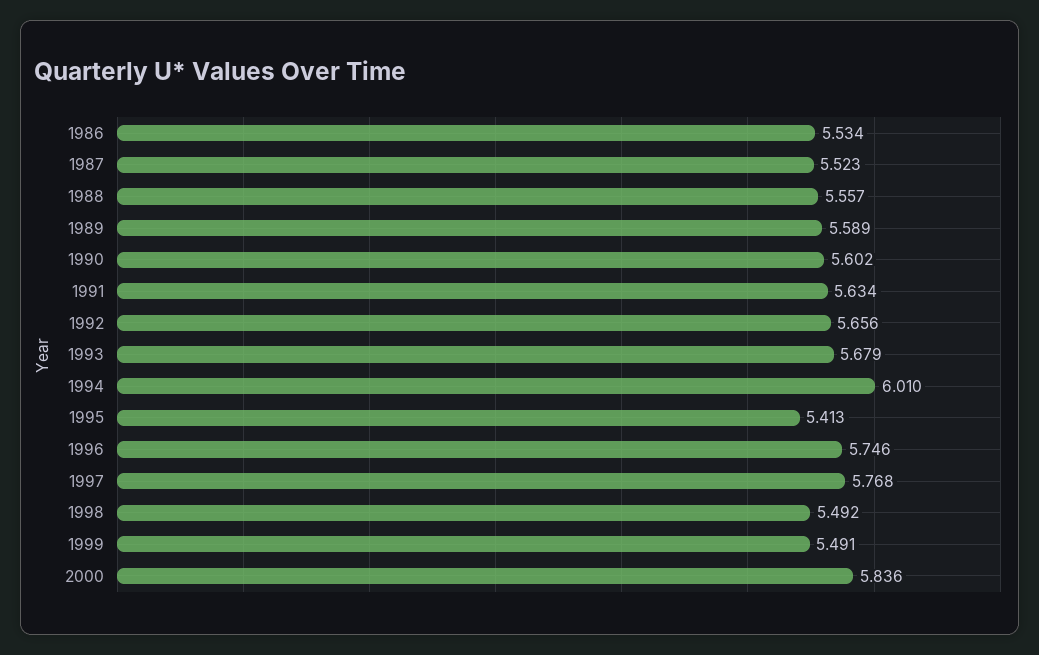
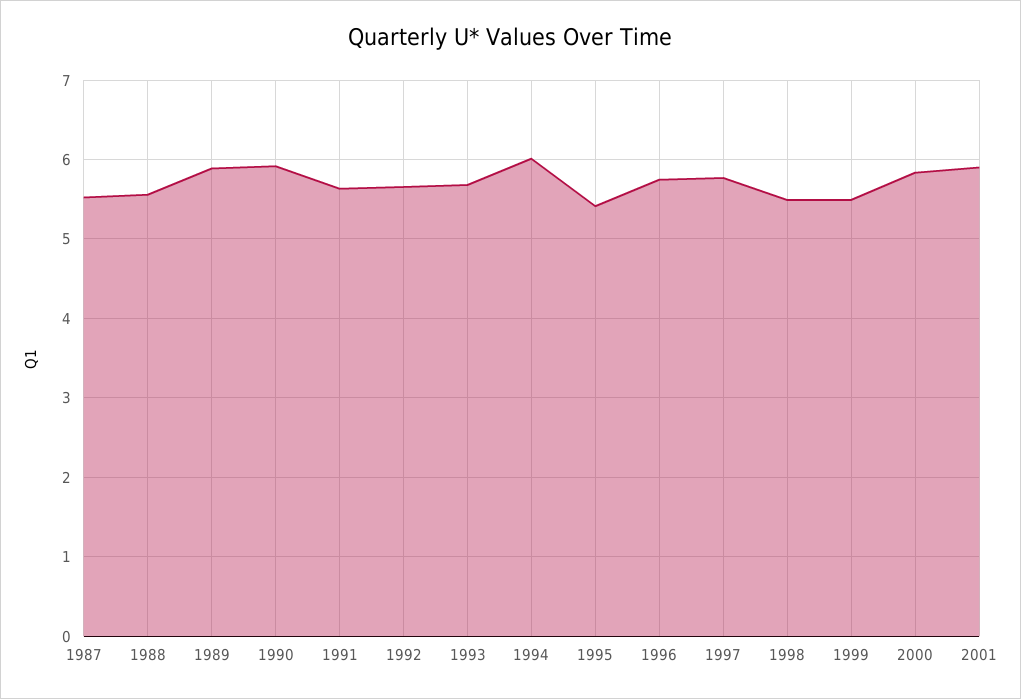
1986: 5.534 -> none
1989: 5.589 -> 5.9
1990: 5.602 -> 5.9
2001: none -> 5.9

